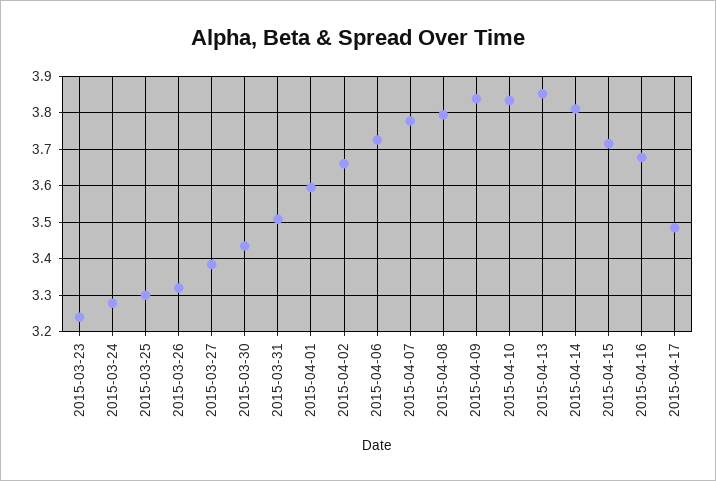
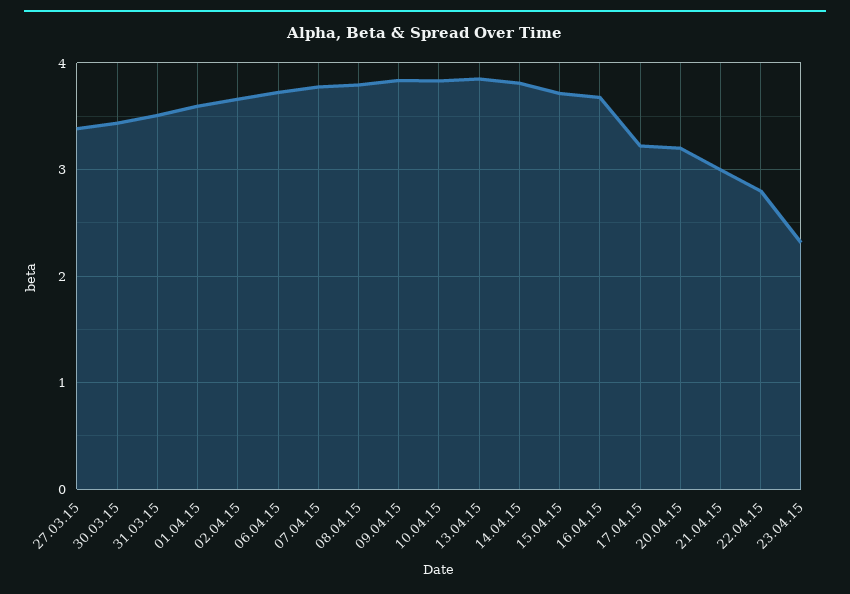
2015-03-23: 3.24 -> none
2015-03-24: 3.28 -> none
2015-03-25: 3.3 -> none
2015-03-26: 3.32 -> none
2015-04-17: 3.48 -> 3.2
20.04.15: none -> 3.2
21.04.15: none -> 3
22.04.15: none -> 2.8
23.04.15: none -> 2.3

